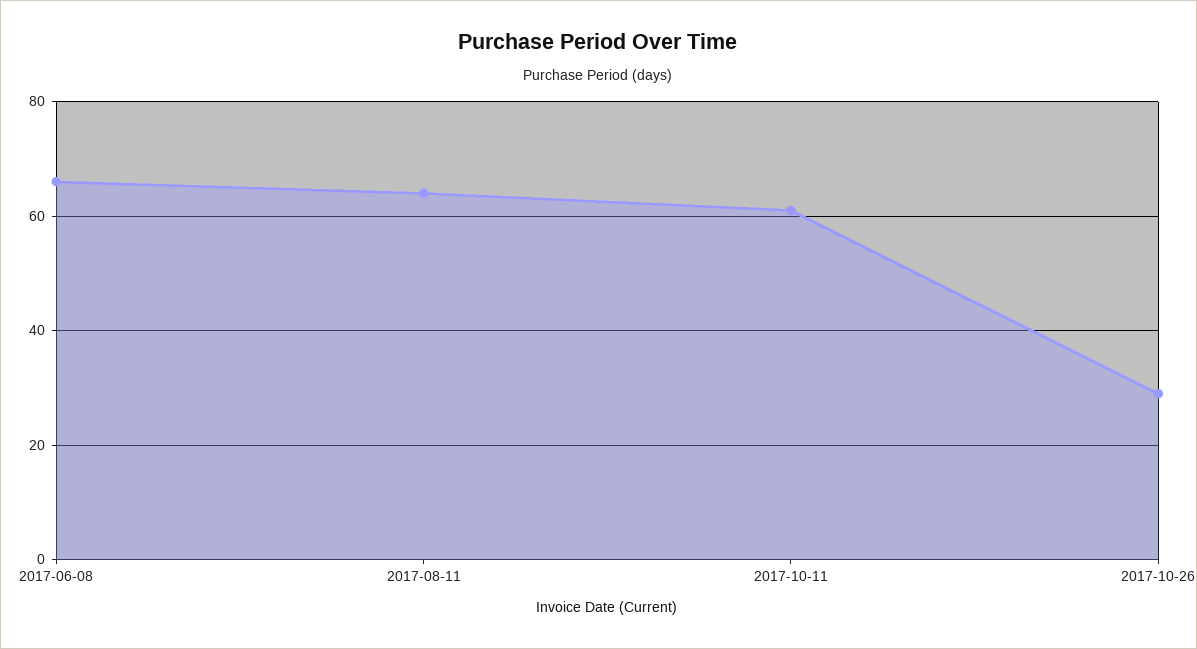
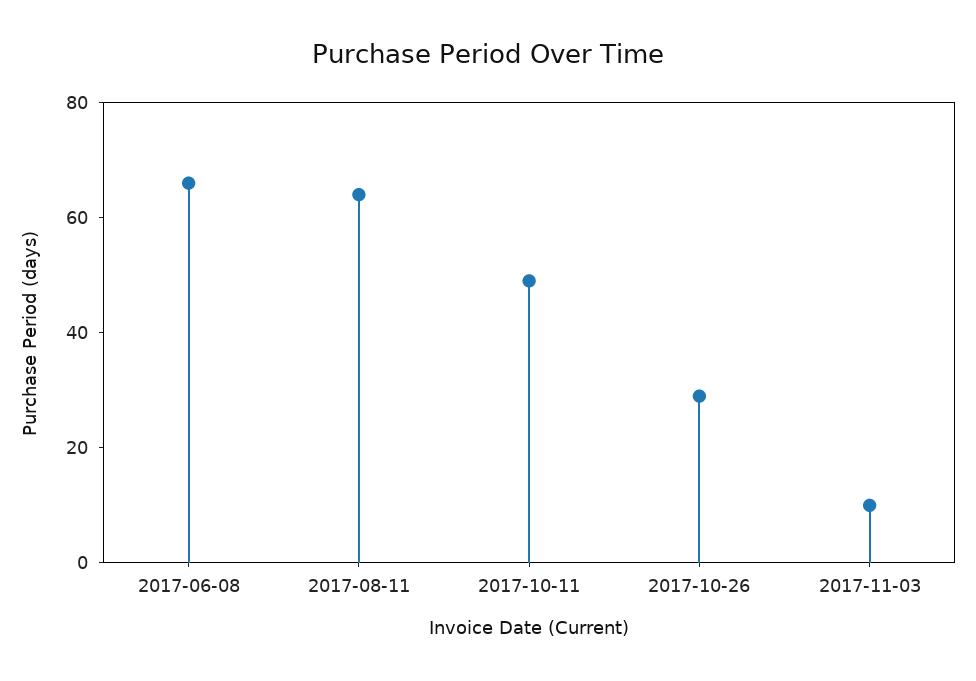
2017-10-11: 60 -> 50
2017-11-03: none -> 10

